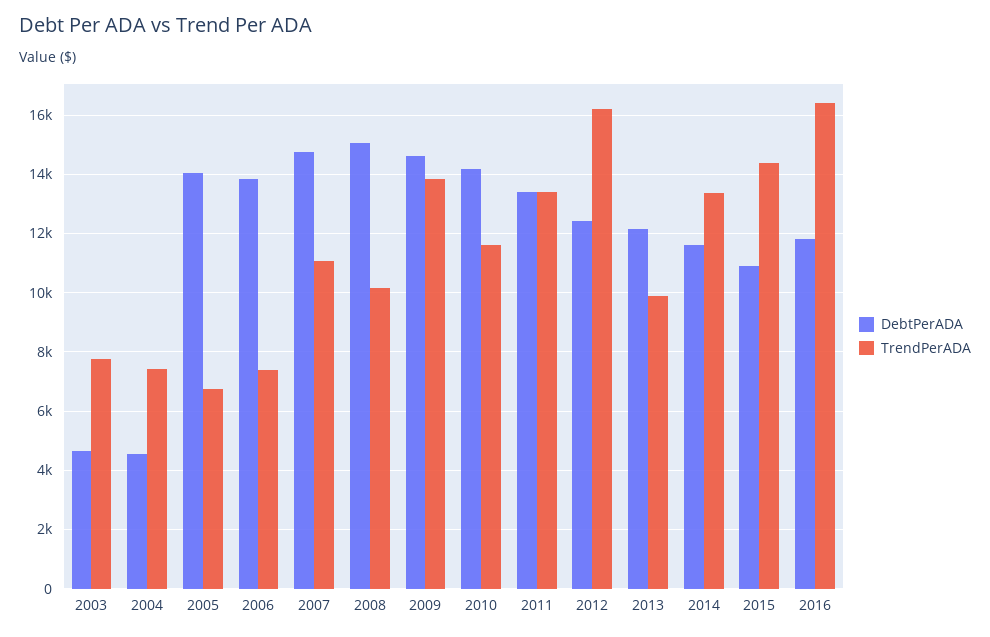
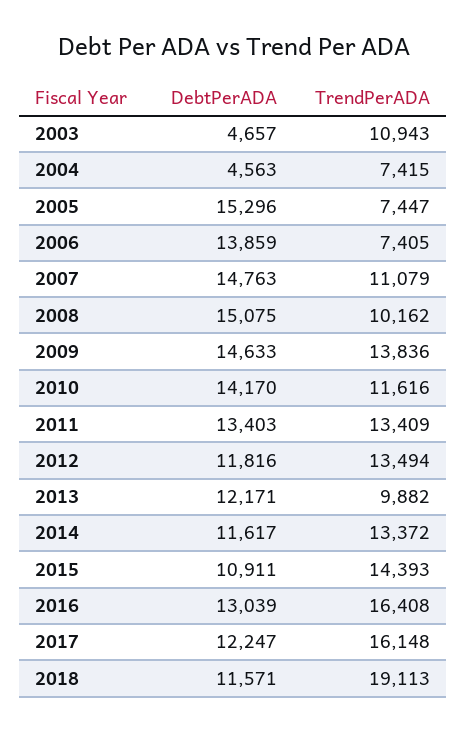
TrendPerADA, 2003: 7750 -> 10943
DebtPerADA, 2005: 14000 -> 15296
TrendPerADA, 2005: 6750 -> 7447
DebtPerADA, 2012: 12500 -> 11816
TrendPerADA, 2012: 16250 -> 13494
DebtPerADA, 2016: 11750 -> 13039
DebtPerADA, 2017: none -> 12247
TrendPerADA, 2017: none -> 16148
DebtPerADA, 2018: none -> 11571
TrendPerADA, 2018: none -> 19113

